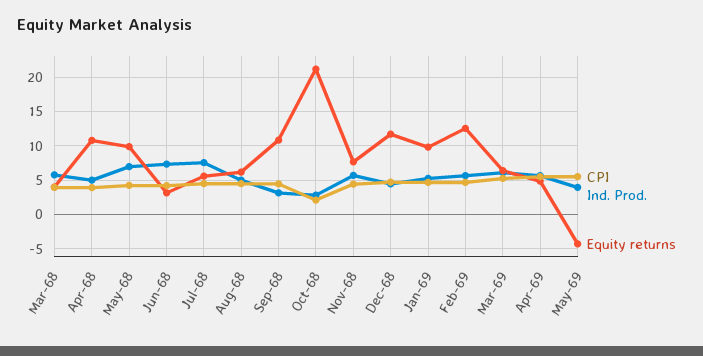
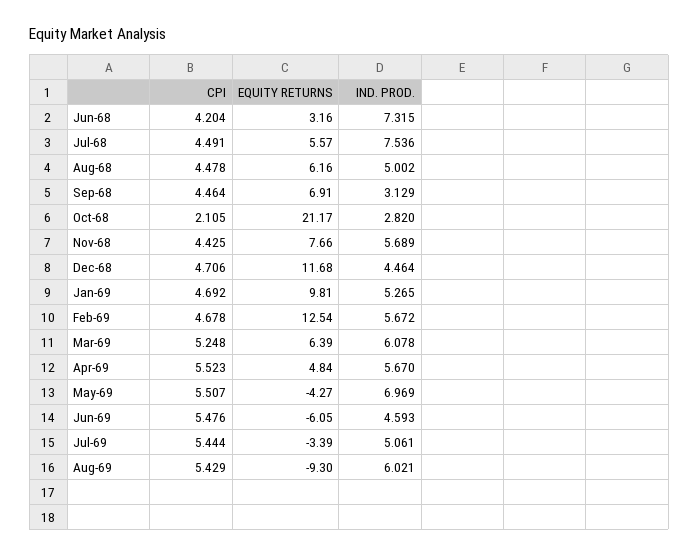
CPI, Mar-68: 4 -> none
Ind. Prod., Mar-68: 6 -> none
Equity returns, Mar-68: 4 -> none
CPI, Apr-68: 4 -> none
Ind. Prod., Apr-68: 5 -> none
Equity returns, Apr-68: 11 -> none
CPI, May-68: 4 -> none
Ind. Prod., May-68: 7 -> none
Equity returns, May-68: 10 -> none
Equity returns, Sep-68: 11 -> 6.91
Ind. Prod., May-69: 4 -> 6.969
CPI, Jun-69: none -> 5.476
Equity returns, Jun-69: none -> -6.05
Ind. Prod., Jun-69: none -> 4.593
CPI, Jul-69: none -> 5.444
Equity returns, Jul-69: none -> -3.39
Ind. Prod., Jul-69: none -> 5.061
CPI, Aug-69: none -> 5.429
Equity returns, Aug-69: none -> -9.3
Ind. Prod., Aug-69: none -> 6.021

